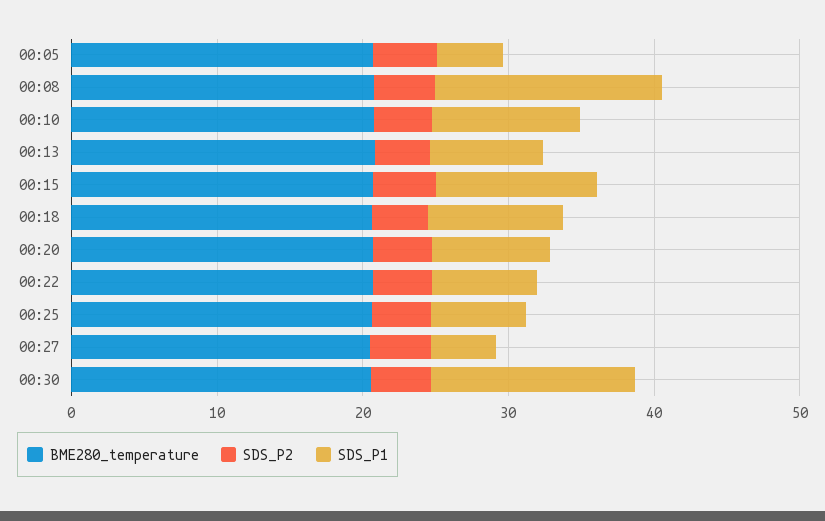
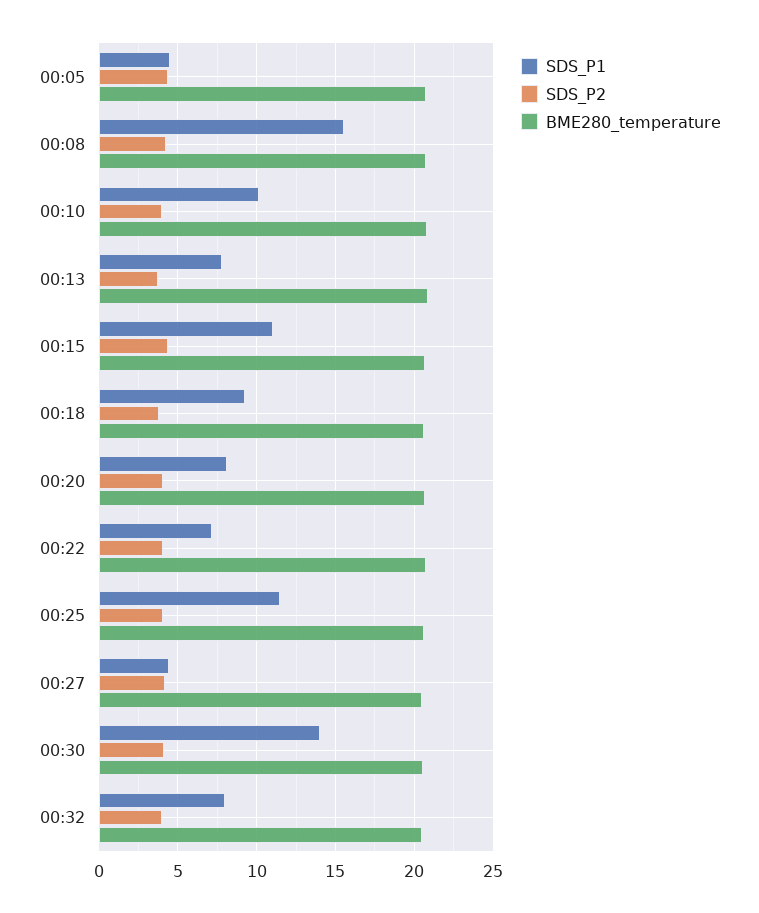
SDS_P1, 00:25: 6 -> 11.5
SDS_P1, 00:32: none -> 8
SDS_P2, 00:32: none -> 4
BME280_temperature, 00:32: none -> 20.5

